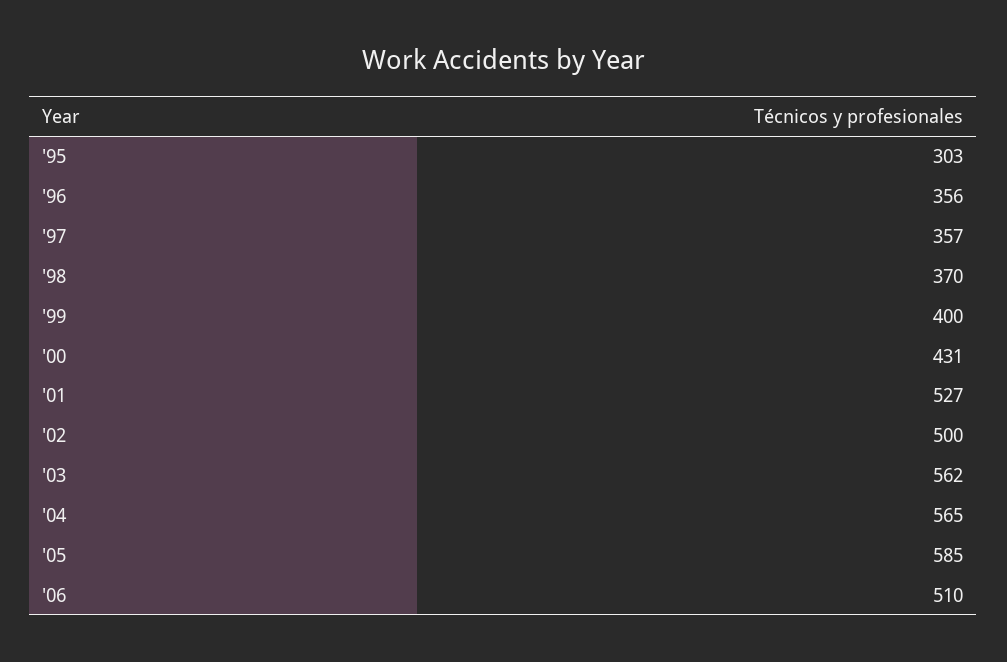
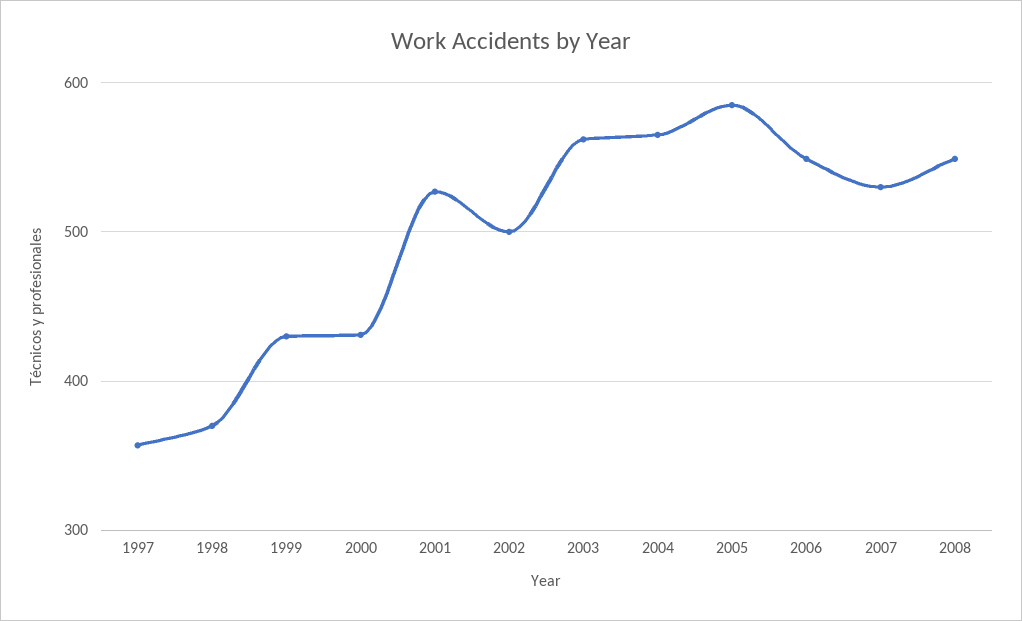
'95: 303 -> none
'96: 356 -> none
'99: 400 -> 430
'06: 510 -> 550
2007: none -> 530
2008: none -> 550

